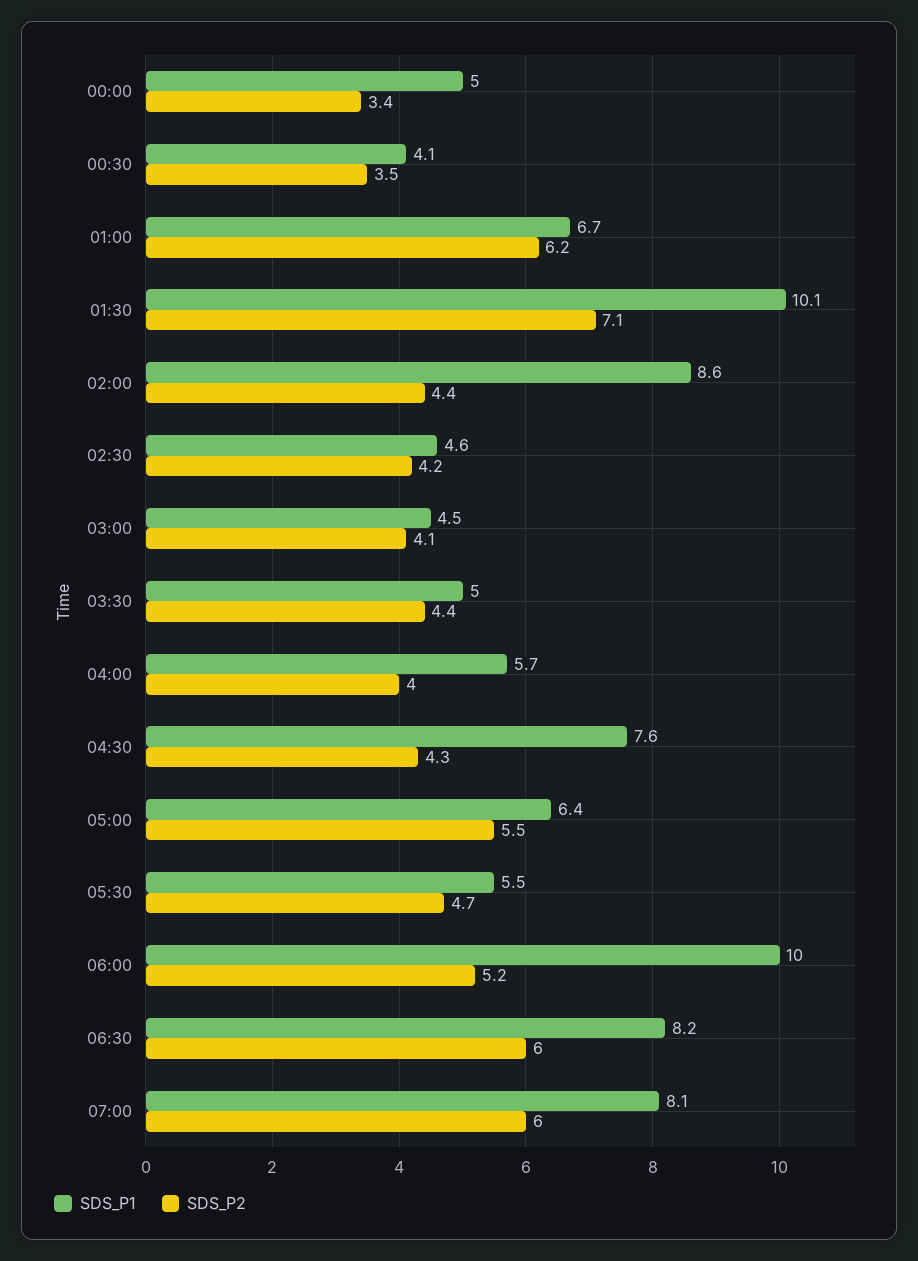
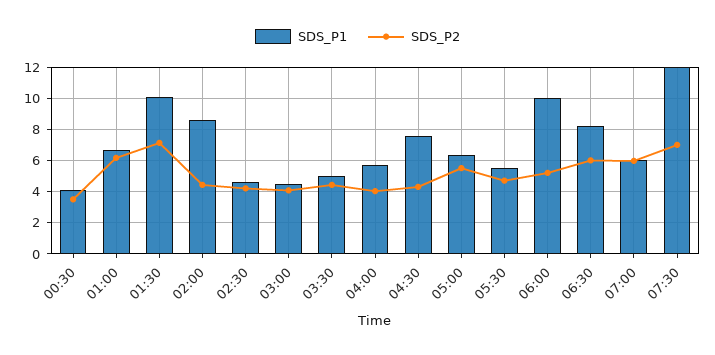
SDS_P1, 00:00: 5 -> none
SDS_P2, 00:00: 3.4 -> none
SDS_P1, 07:00: 8.1 -> 6
SDS_P1, 07:30: none -> 12
SDS_P2, 07:30: none -> 7

